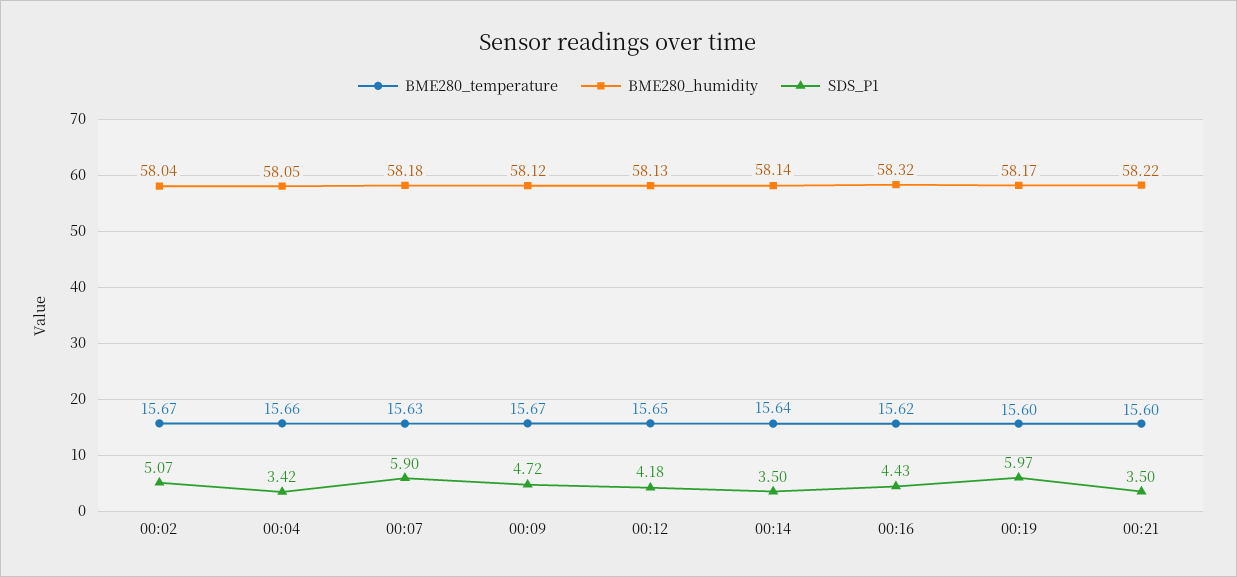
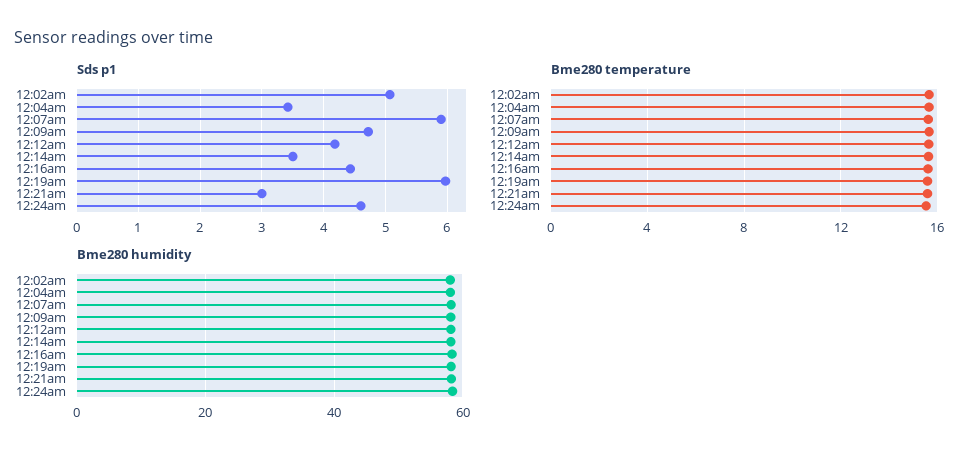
SDS_P1, 00:21: 3.5 -> 3
SDS_P1, 12:24am: none -> 4.6
BME280_temperature, 12:24am: none -> 15.5
BME280_humidity, 12:24am: none -> 58

